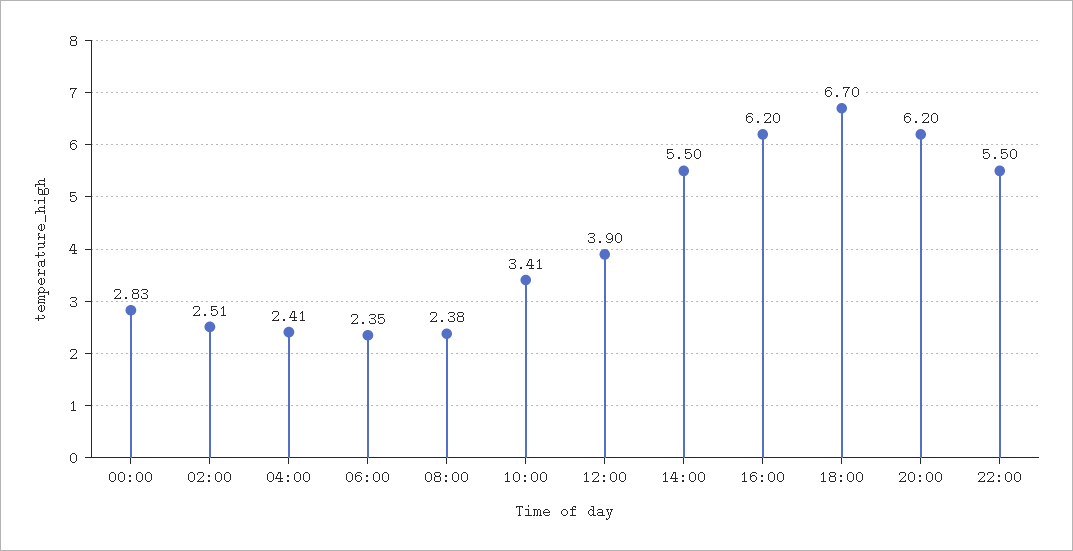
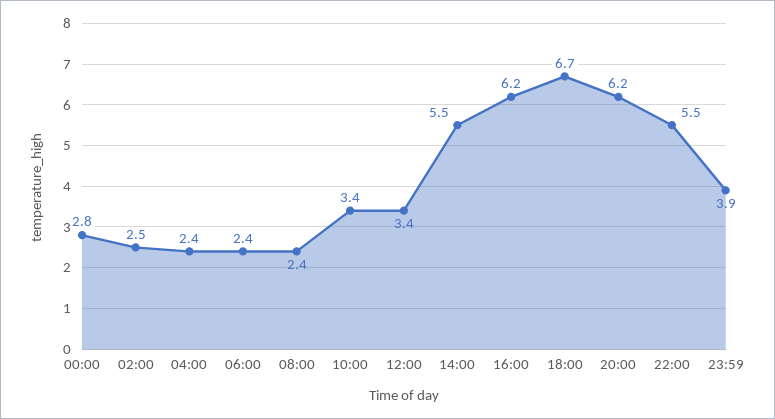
12:00: 3.9 -> 3.4
23:59: none -> 3.9

